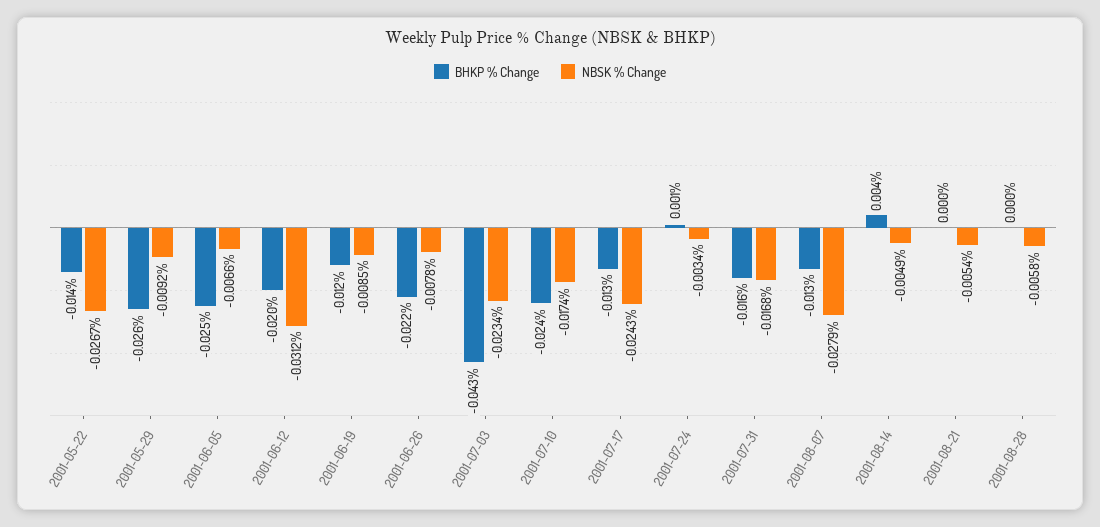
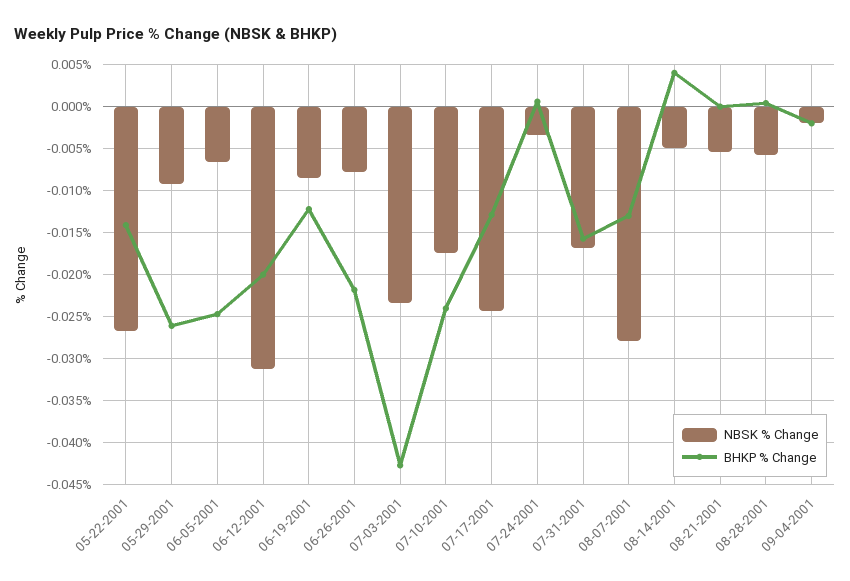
NBSK % Change, 09-04-2001: none -> -0.002
BHKP % Change, 09-04-2001: none -> -0.002

